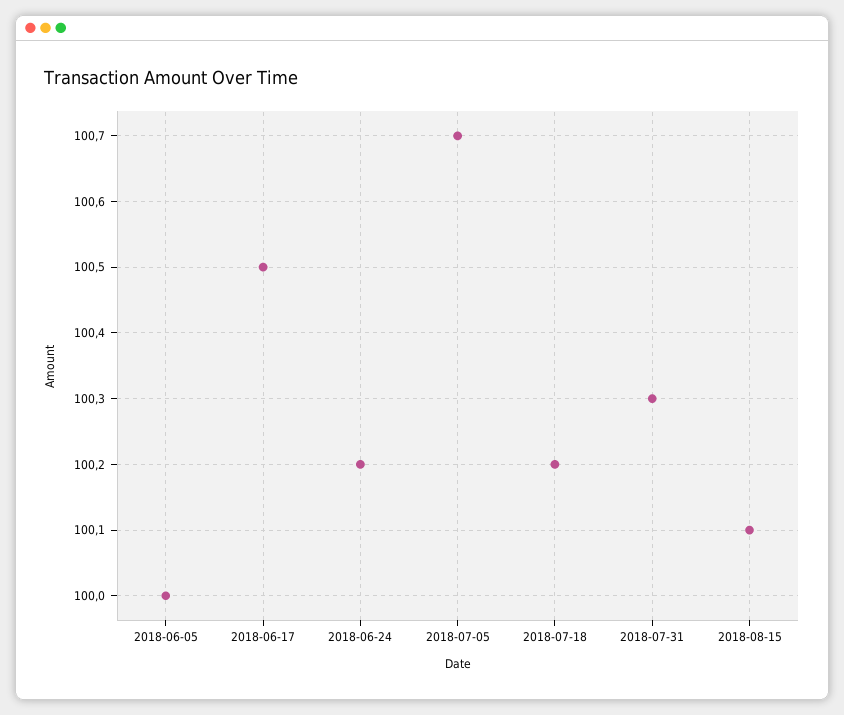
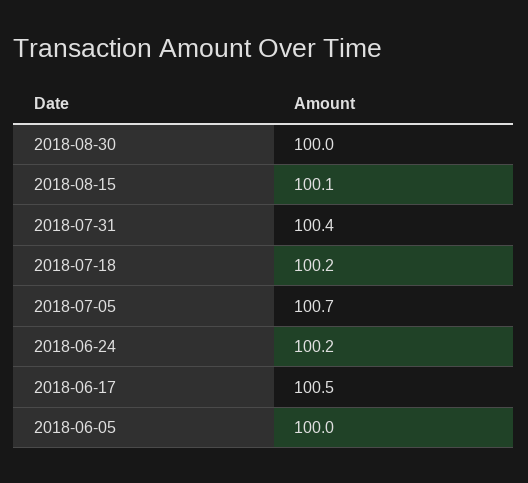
2018-07-31: 100.3 -> 100.4
2018-08-30: none -> 100

